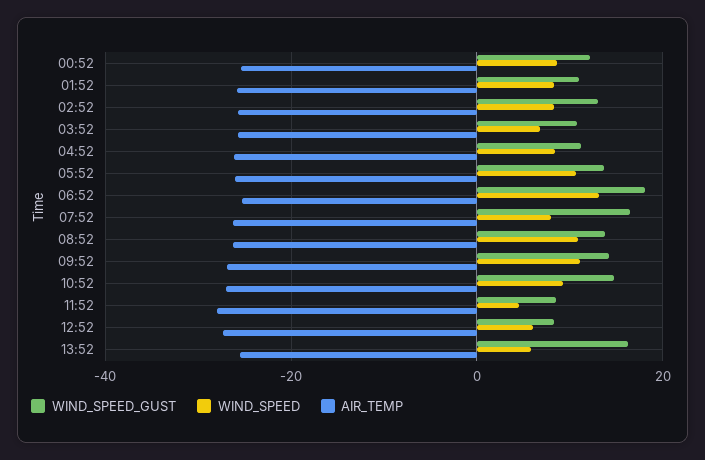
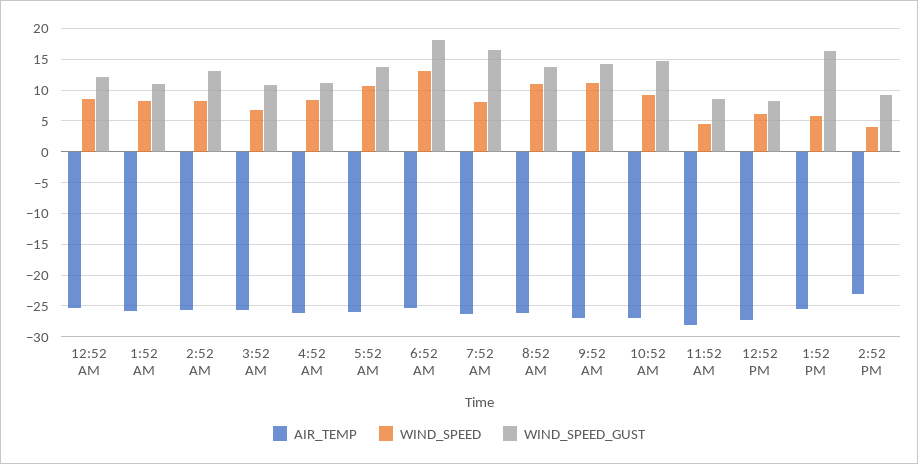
AIR_TEMP, 2:52 PM: none -> -23
WIND_SPEED, 2:52 PM: none -> 4
WIND_SPEED_GUST, 2:52 PM: none -> 9

